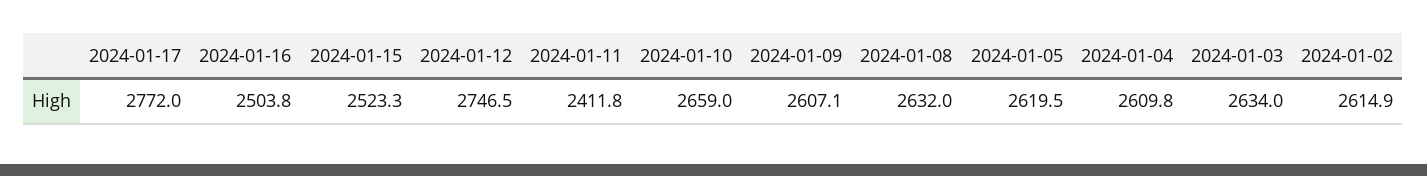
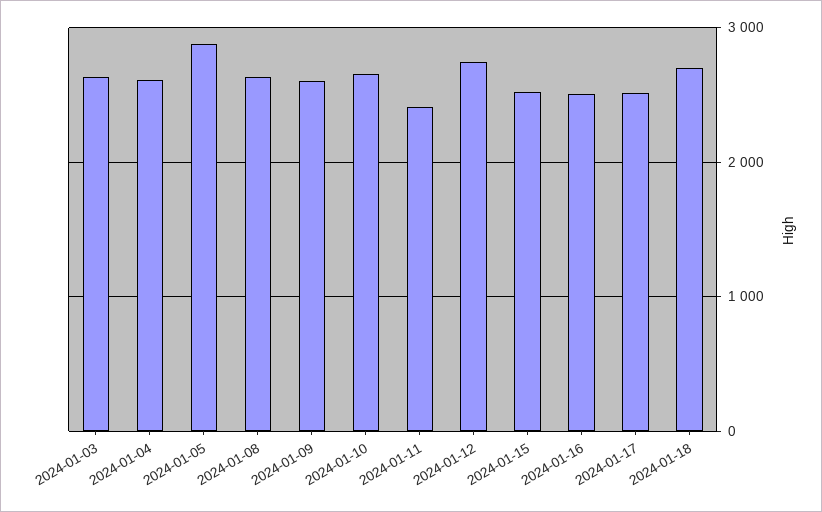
2024-01-17: 2772 -> 2500
2024-01-05: 2619.5 -> 2900
2024-01-02: 2614.9 -> none
2024-01-18: none -> 2700

